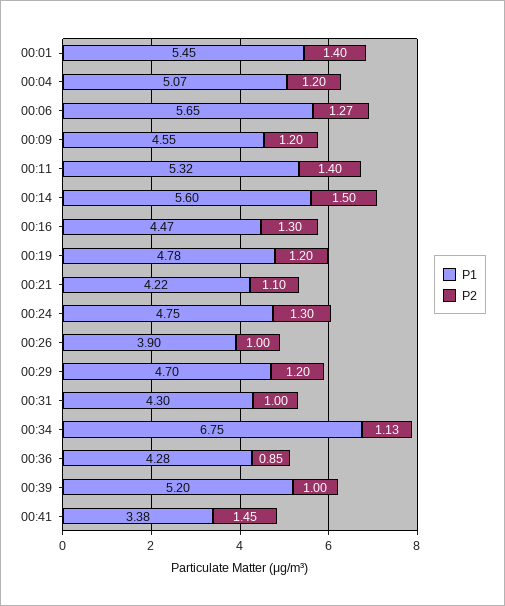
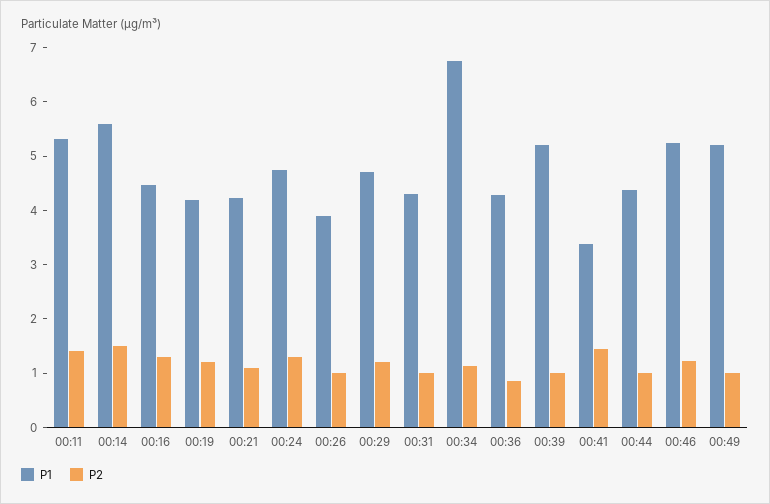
P1, 00:01: 5.45 -> none
P2, 00:01: 1.4 -> none
P1, 00:04: 5.07 -> none
P2, 00:04: 1.2 -> none
P1, 00:06: 5.65 -> none
P2, 00:06: 1.27 -> none
P1, 00:09: 4.55 -> none
P2, 00:09: 1.2 -> none
P1, 00:19: 4.78 -> 4.2
P1, 00:44: none -> 4.4
P2, 00:44: none -> 1
P1, 00:46: none -> 5.2
P2, 00:46: none -> 1.2
P1, 00:49: none -> 5.2
P2, 00:49: none -> 1

